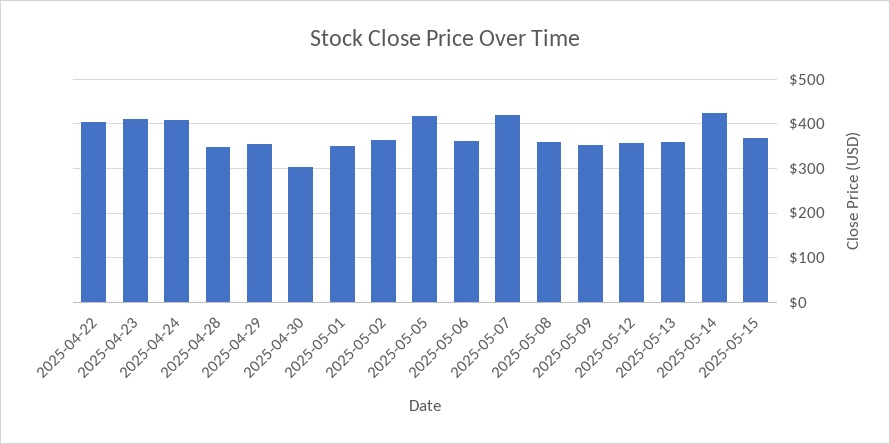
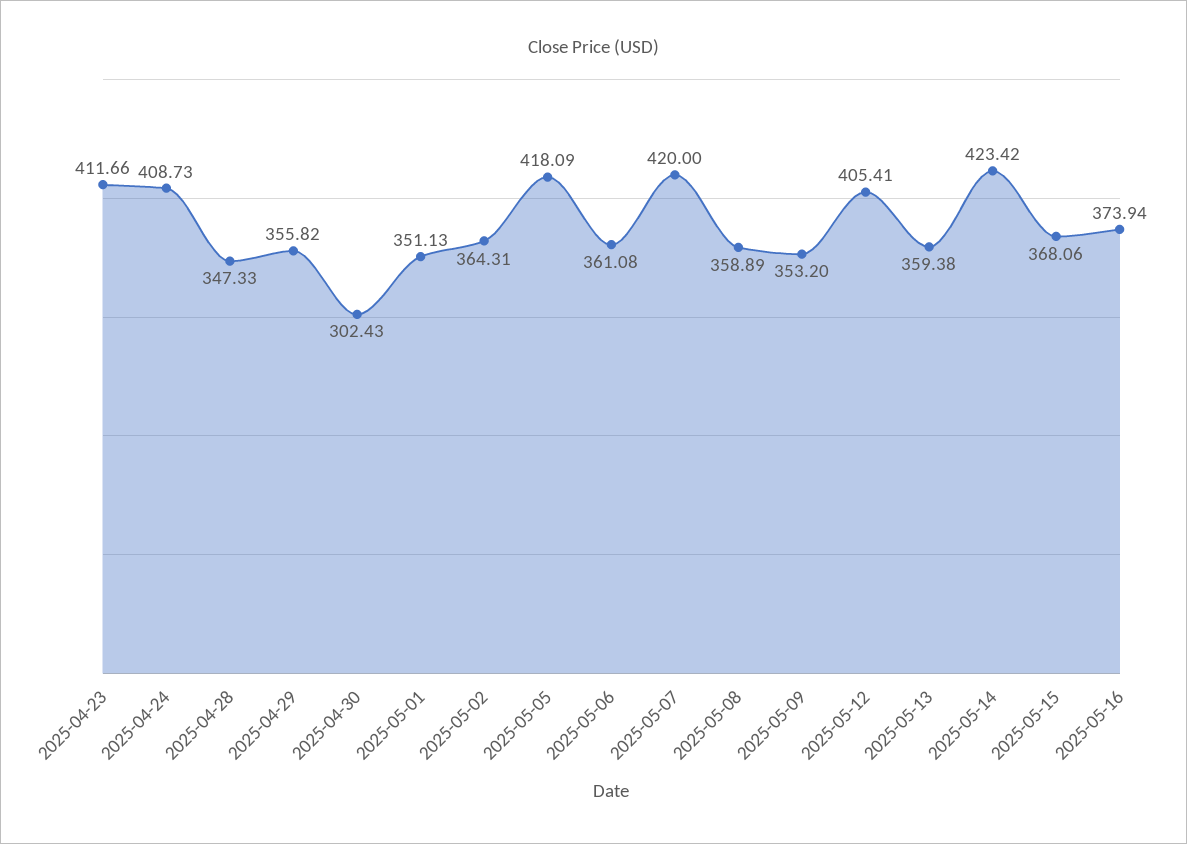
2025-04-22: 400 -> none
2025-05-12: 360 -> 405.41
2025-05-16: none -> 373.94

